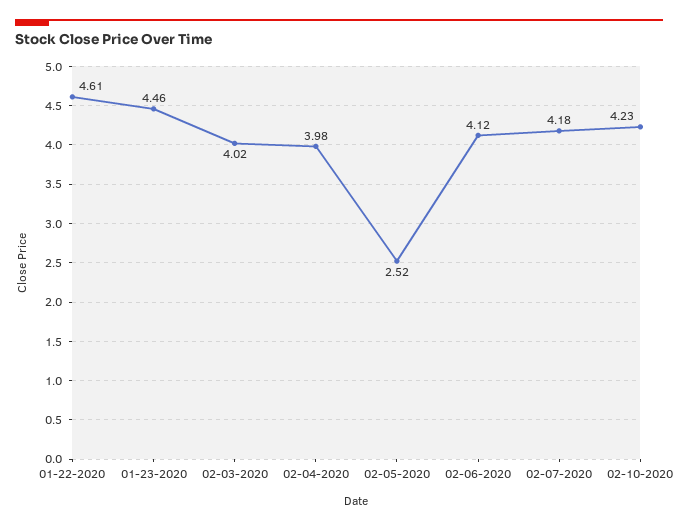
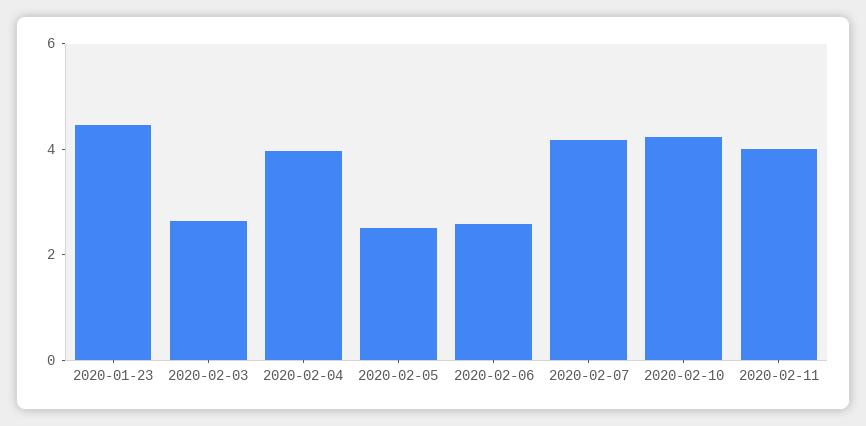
01-22-2020: 4.61 -> none
02-03-2020: 4.02 -> 2.5
02-06-2020: 4.12 -> 2.5
2020-02-11: none -> 4

